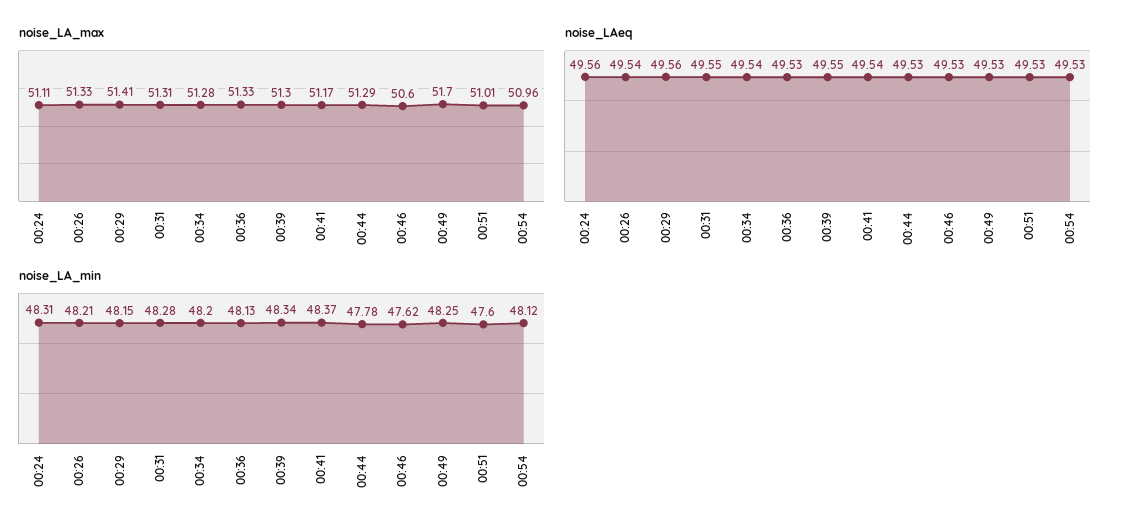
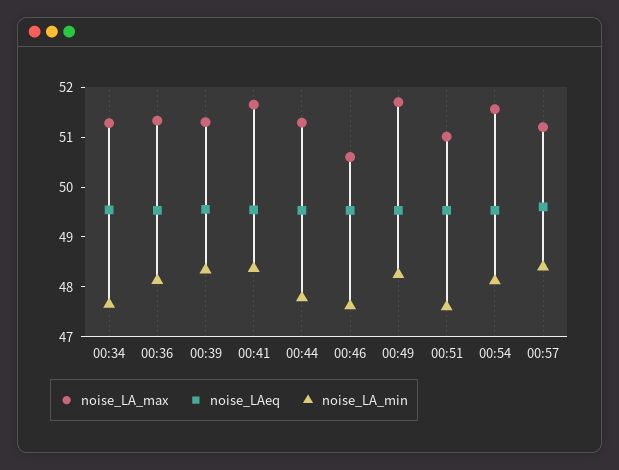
noise_LA_max, 00:24: 51.11 -> none
noise_LA_max, 00:26: 51.33 -> none
noise_LA_max, 00:29: 51.41 -> none
noise_LA_max, 00:31: 51.31 -> none
noise_LA_max, 00:41: 51.17 -> 51.6
noise_LA_max, 00:54: 50.96 -> 51.6
noise_LAeq, 00:24: 49.56 -> none
noise_LAeq, 00:26: 49.54 -> none
noise_LAeq, 00:29: 49.56 -> none
noise_LAeq, 00:31: 49.55 -> none
noise_LA_min, 00:24: 48.31 -> none
noise_LA_min, 00:26: 48.21 -> none
noise_LA_min, 00:29: 48.15 -> none
noise_LA_min, 00:31: 48.28 -> none
noise_LA_min, 00:34: 48.2 -> 47.6
noise_LA_max, 00:57: none -> 51.2
noise_LAeq, 00:57: none -> 49.6
noise_LA_min, 00:57: none -> 48.4

